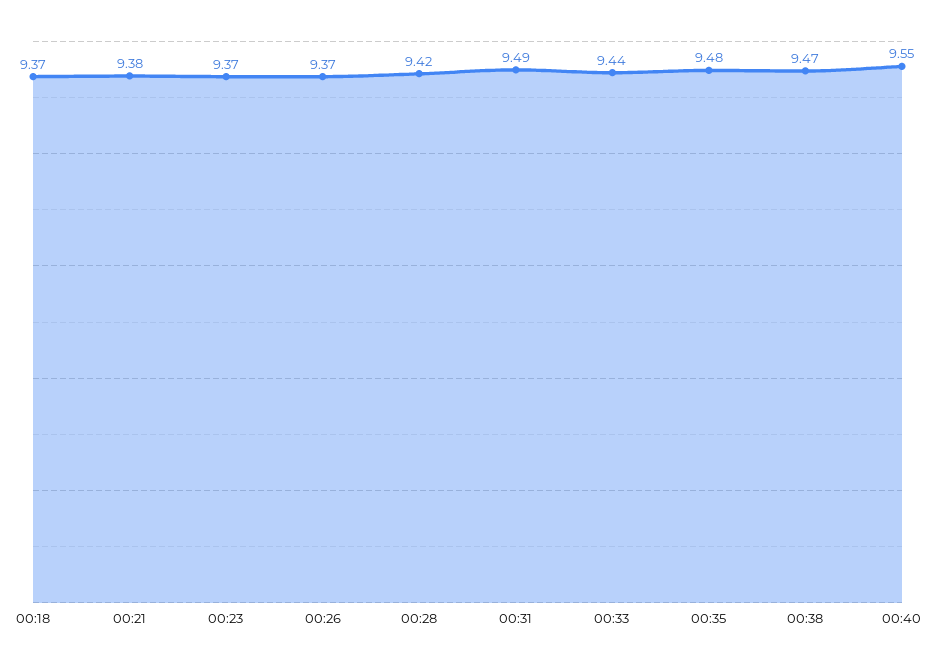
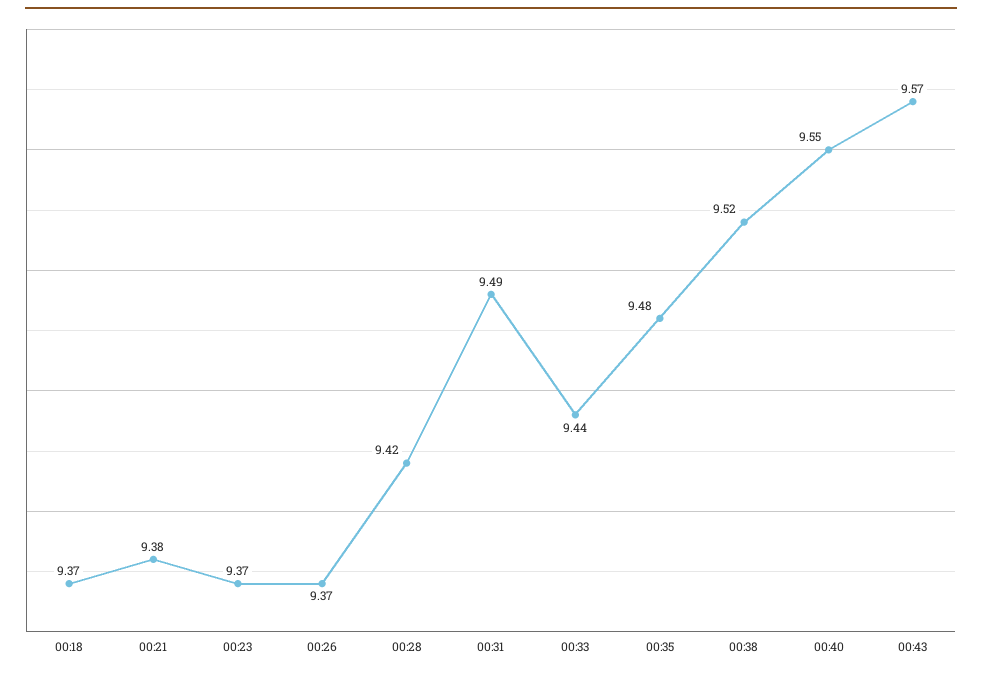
00:38: 9.47 -> 9.52
00:43: none -> 9.57

